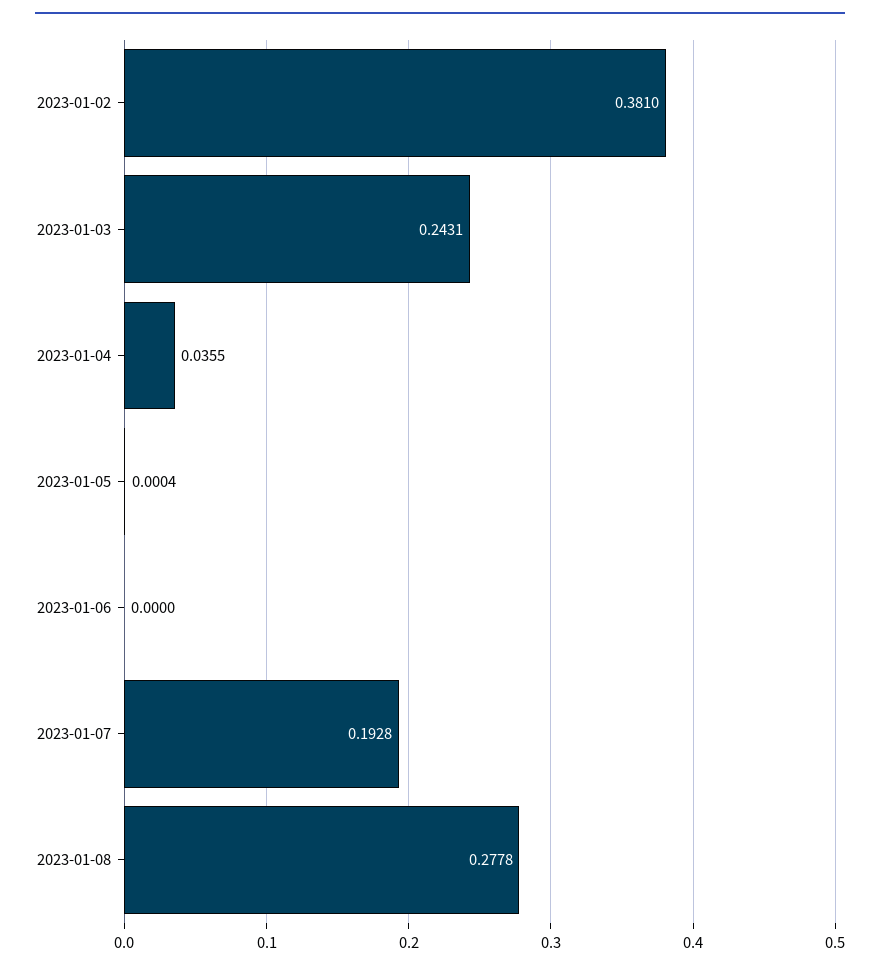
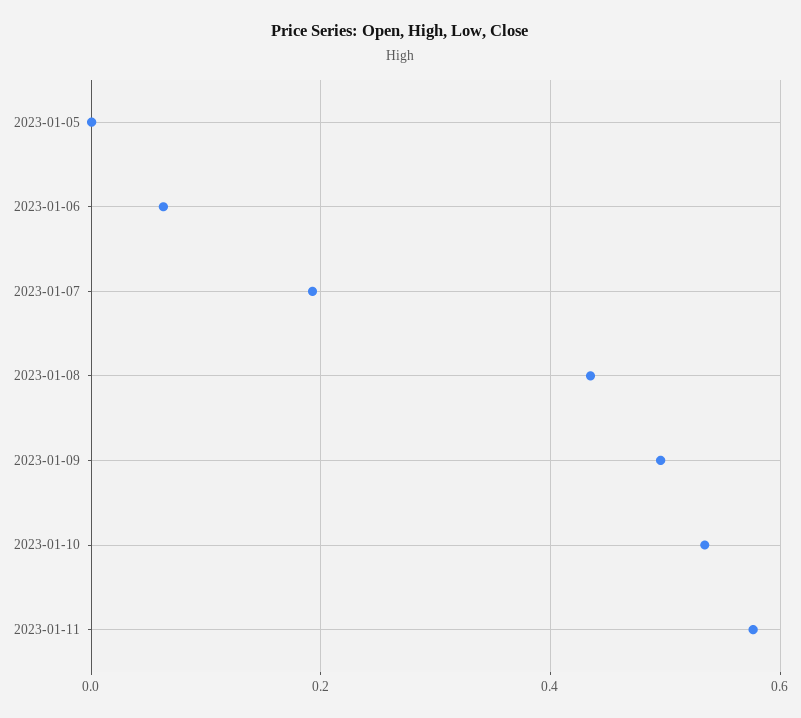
2023-01-02: 0.381 -> none
2023-01-03: 0.2431 -> none
2023-01-04: 0.0355 -> none
2023-01-06: 0 -> 0.06
2023-01-08: 0.2778 -> 0.44
2023-01-09: none -> 0.5
2023-01-10: none -> 0.54
2023-01-11: none -> 0.58

